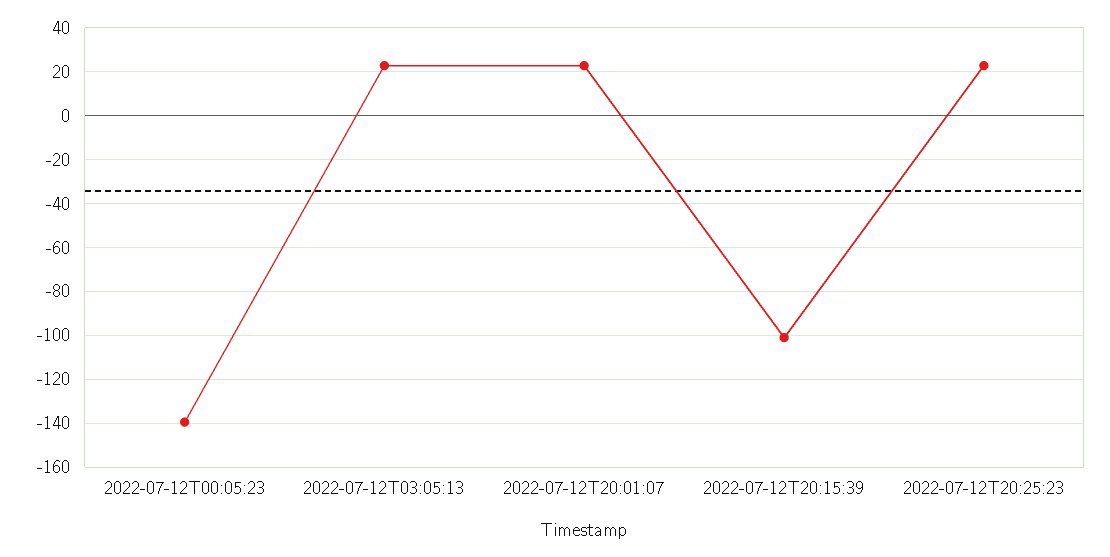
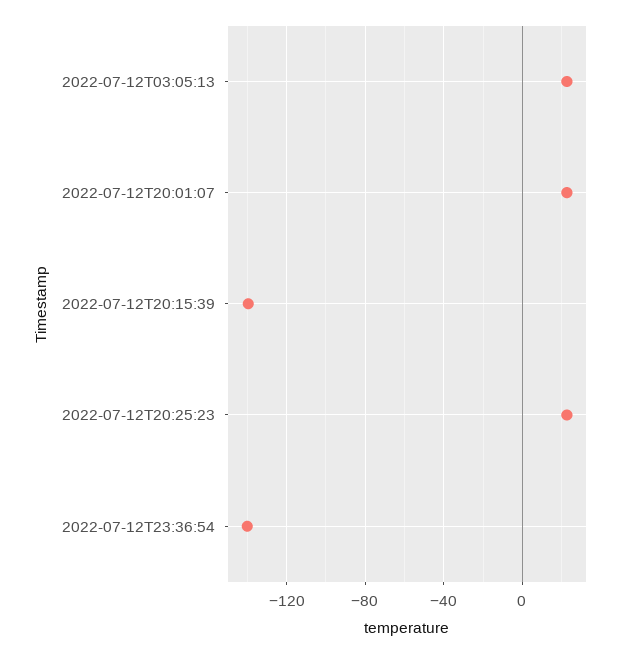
2022-07-12T00:05:23: -140 -> none
2022-07-12T20:15:39: -100 -> -140
2022-07-12T23:36:54: none -> -140

